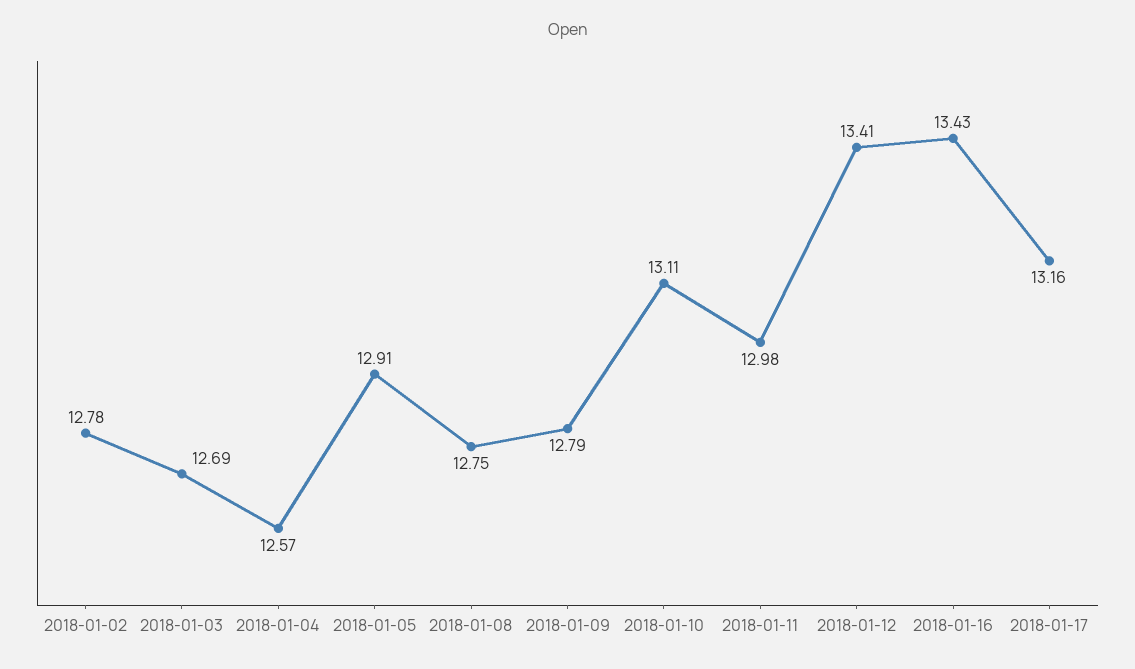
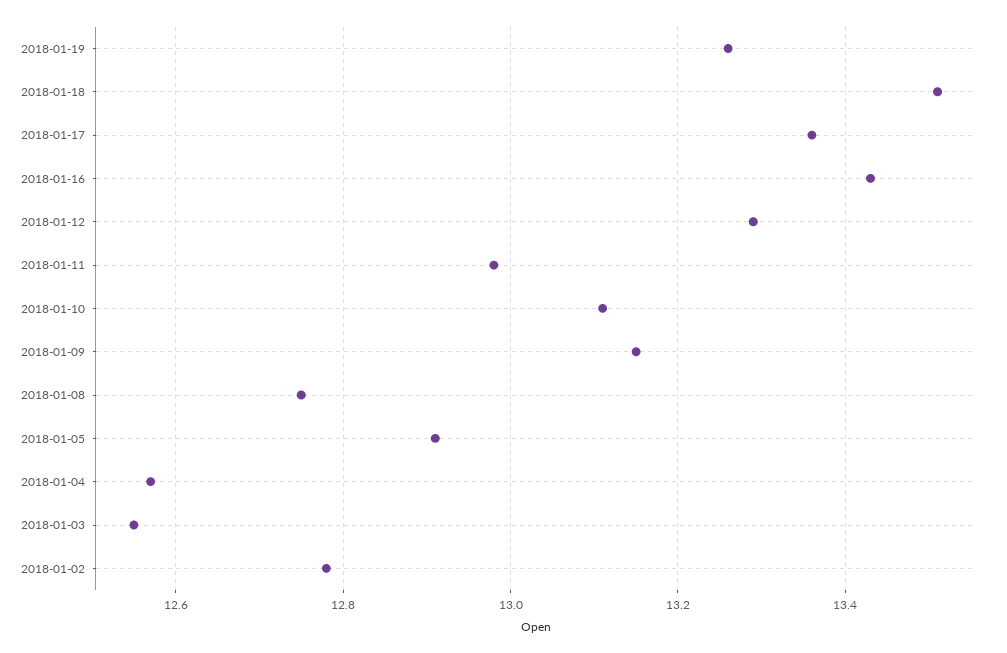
2018-01-03: 12.69 -> 12.55
2018-01-09: 12.79 -> 13.15
2018-01-12: 13.41 -> 13.3
2018-01-17: 13.16 -> 13.35
2018-01-19: none -> 13.25
2018-01-18: none -> 13.5

